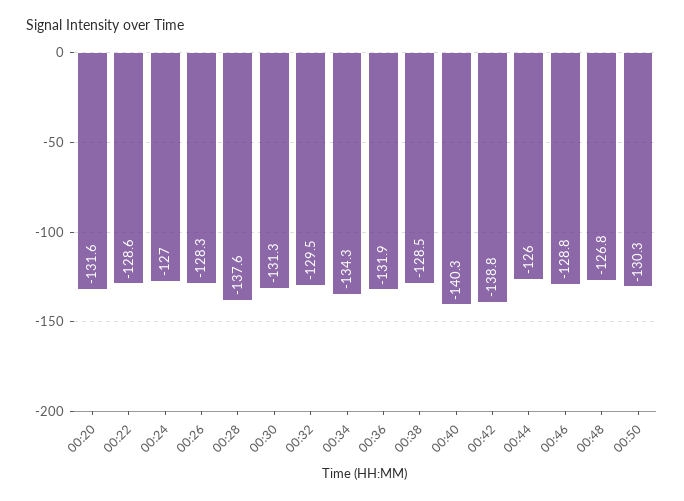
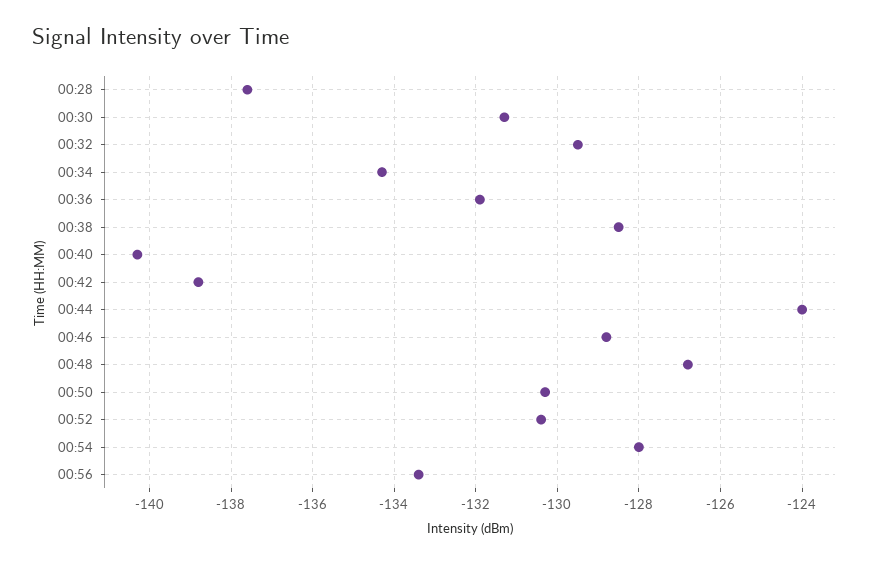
00:20: -131.6 -> none
00:22: -128.6 -> none
00:24: -127 -> none
00:26: -128.3 -> none
00:44: -126 -> -124
00:52: none -> -130.5
00:54: none -> -128
00:56: none -> -133.5

